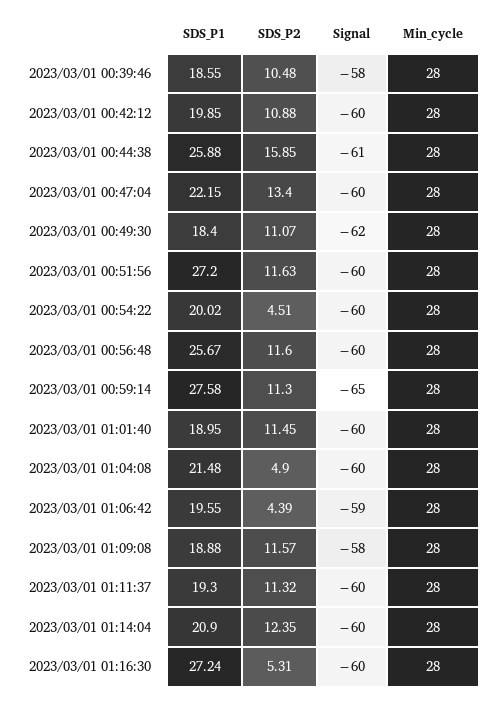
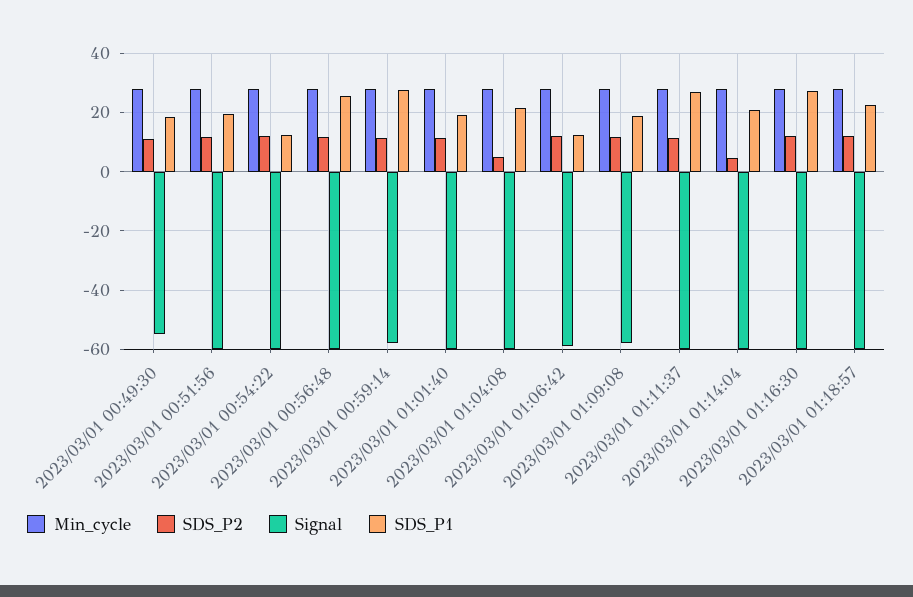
SDS_P1, 2023/03/01 00:39:46: 18.55 -> none
SDS_P2, 2023/03/01 00:39:46: 10.48 -> none
Signal, 2023/03/01 00:39:46: -58 -> none
Min_cycle, 2023/03/01 00:39:46: 28 -> none
SDS_P1, 2023/03/01 00:42:12: 19.85 -> none
SDS_P2, 2023/03/01 00:42:12: 10.88 -> none
Signal, 2023/03/01 00:42:12: -60 -> none
Min_cycle, 2023/03/01 00:42:12: 28 -> none
SDS_P1, 2023/03/01 00:44:38: 25.88 -> none
SDS_P2, 2023/03/01 00:44:38: 15.85 -> none
Signal, 2023/03/01 00:44:38: -61 -> none
Min_cycle, 2023/03/01 00:44:38: 28 -> none
SDS_P1, 2023/03/01 00:47:04: 22.15 -> none
SDS_P2, 2023/03/01 00:47:04: 13.4 -> none
Signal, 2023/03/01 00:47:04: -60 -> none
Min_cycle, 2023/03/01 00:47:04: 28 -> none
Signal, 2023/03/01 00:49:30: -62 -> -55
SDS_P1, 2023/03/01 00:51:56: 27.2 -> 20
SDS_P1, 2023/03/01 00:54:22: 20.02 -> 12.5
SDS_P2, 2023/03/01 00:54:22: 4.51 -> 12.5
Signal, 2023/03/01 00:59:14: -65 -> -57.5
SDS_P1, 2023/03/01 01:06:42: 19.55 -> 12.5
SDS_P2, 2023/03/01 01:06:42: 4.39 -> 12.5
SDS_P1, 2023/03/01 01:11:37: 19.3 -> 27.5
SDS_P2, 2023/03/01 01:14:04: 12.35 -> 5
SDS_P2, 2023/03/01 01:16:30: 5.31 -> 12.5
Min_cycle, 2023/03/01 01:18:57: none -> 27.5
SDS_P2, 2023/03/01 01:18:57: none -> 12.5
Signal, 2023/03/01 01:18:57: none -> -60
SDS_P1, 2023/03/01 01:18:57: none -> 22.5

